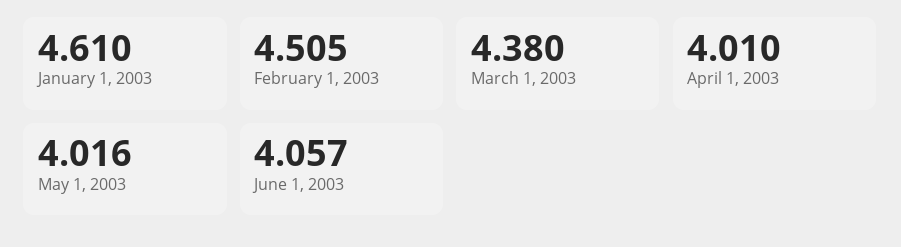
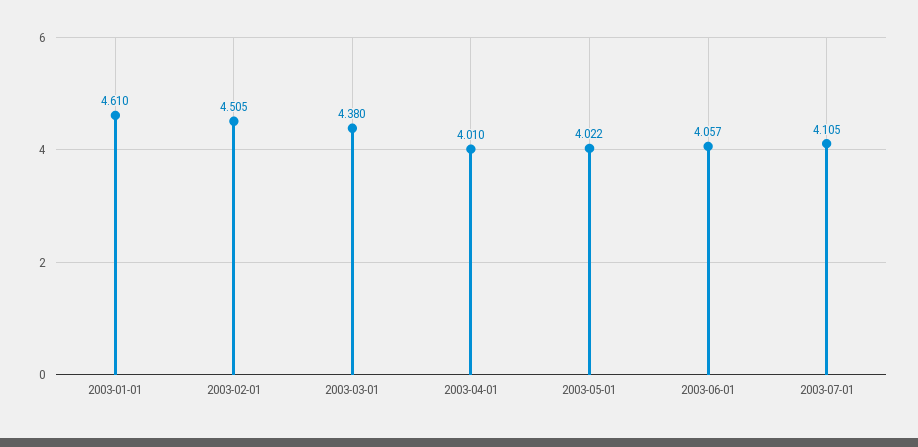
May 1, 2003: 4.016 -> 4.022
2003-07-01: none -> 4.105

